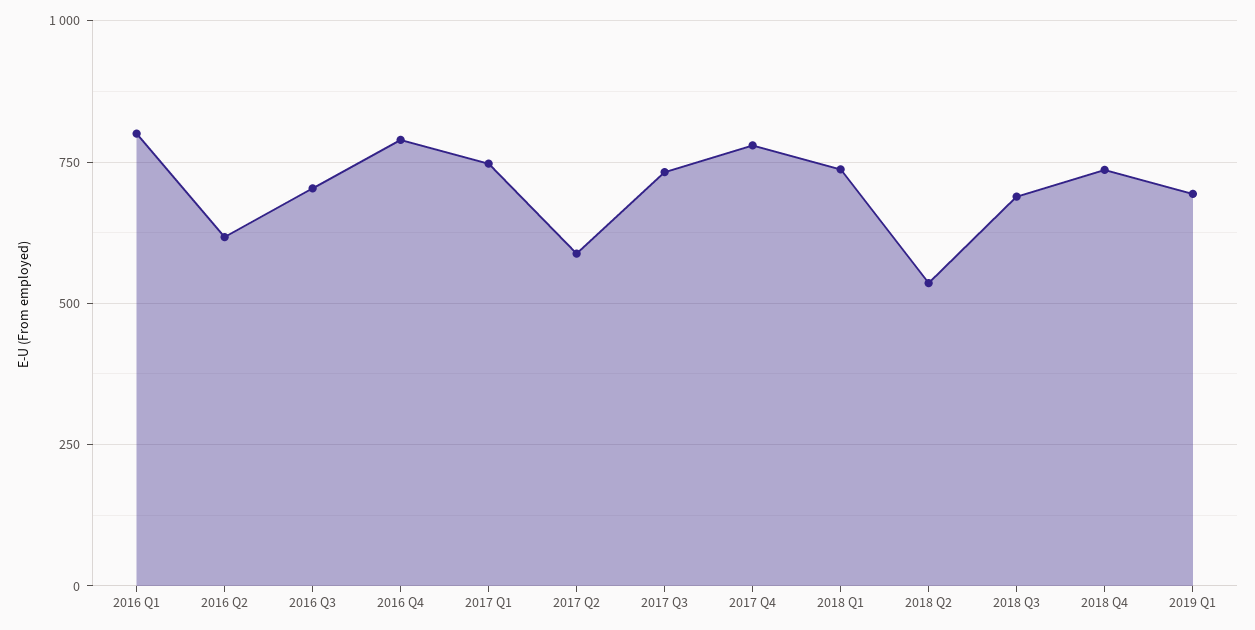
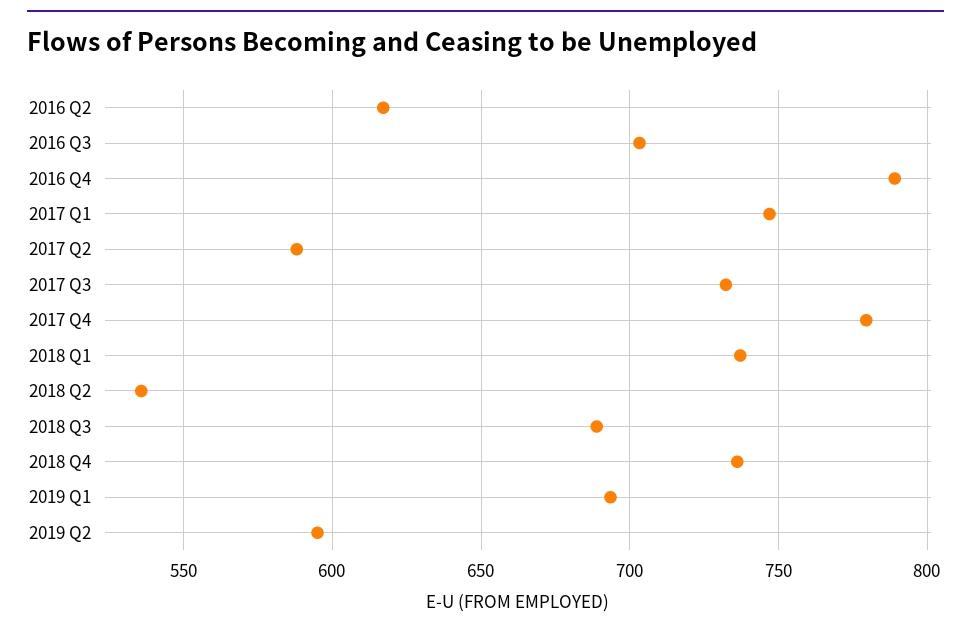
2016 Q1: 800 -> none
2019 Q2: none -> 595

